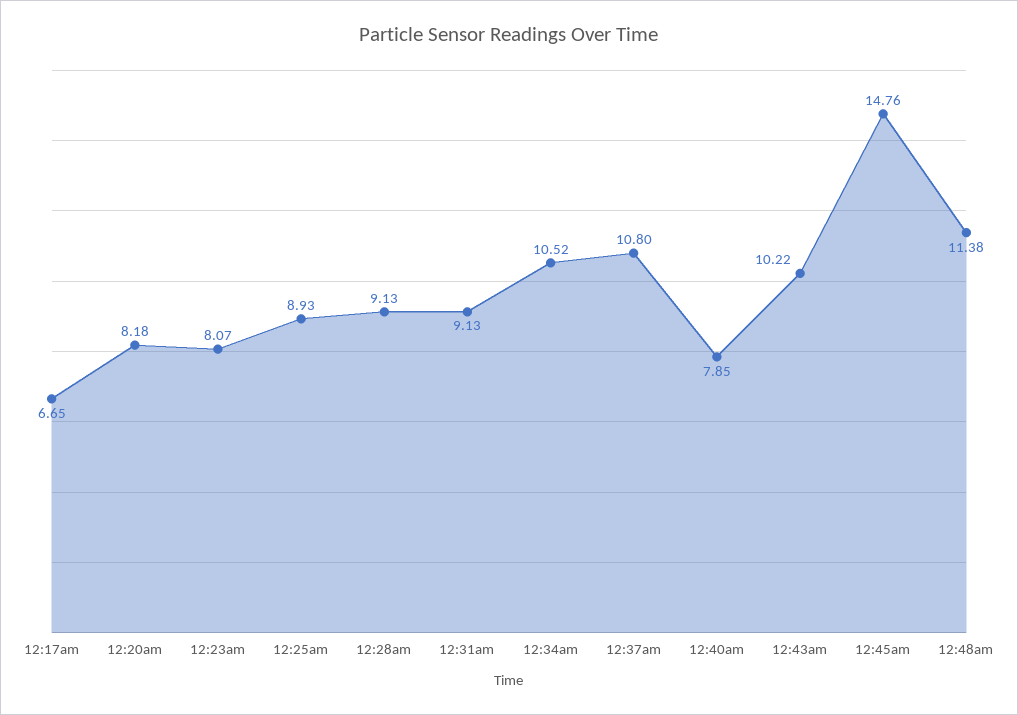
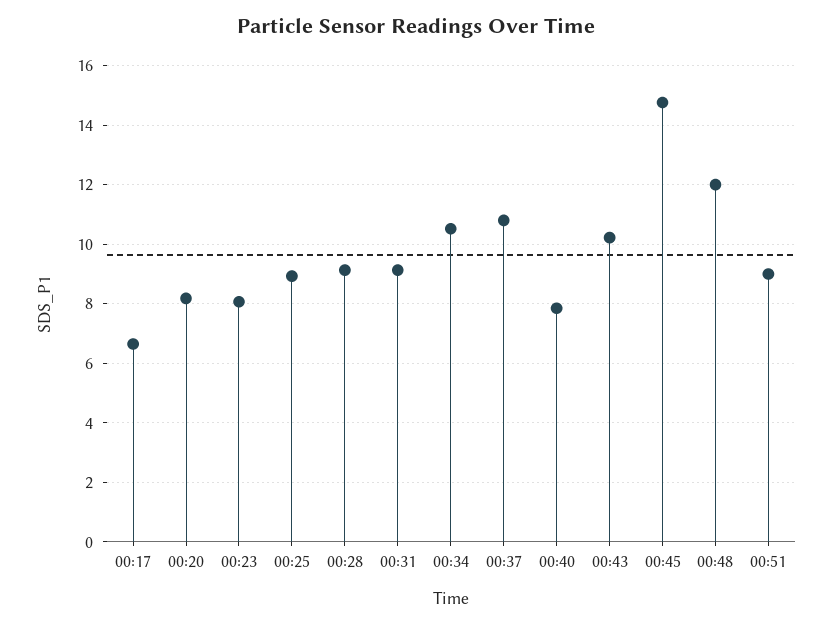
12:48am: 11.38 -> 12
00:51: none -> 9

